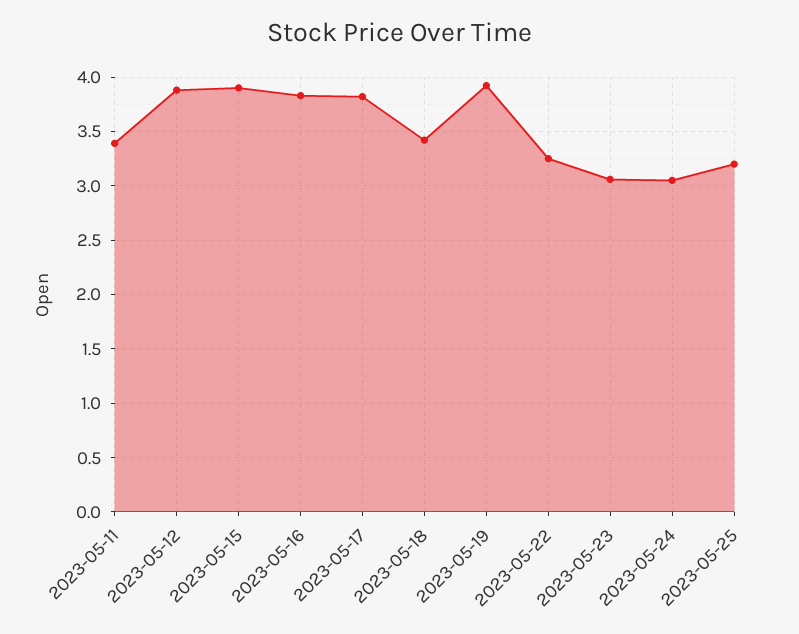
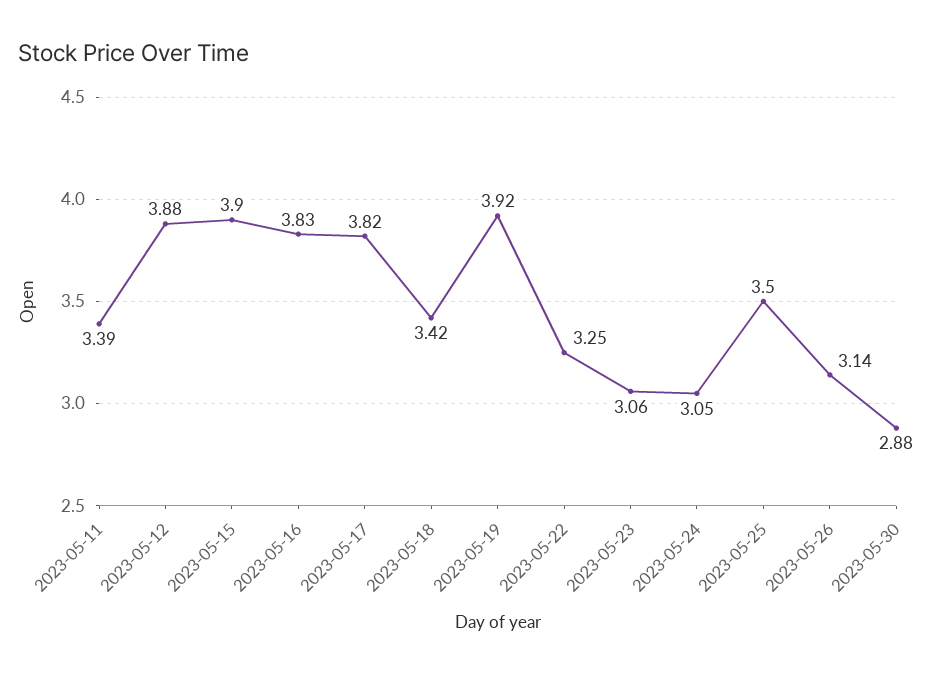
2023-05-25: 3.2 -> 3.5
2023-05-26: none -> 3.14
2023-05-30: none -> 2.88

